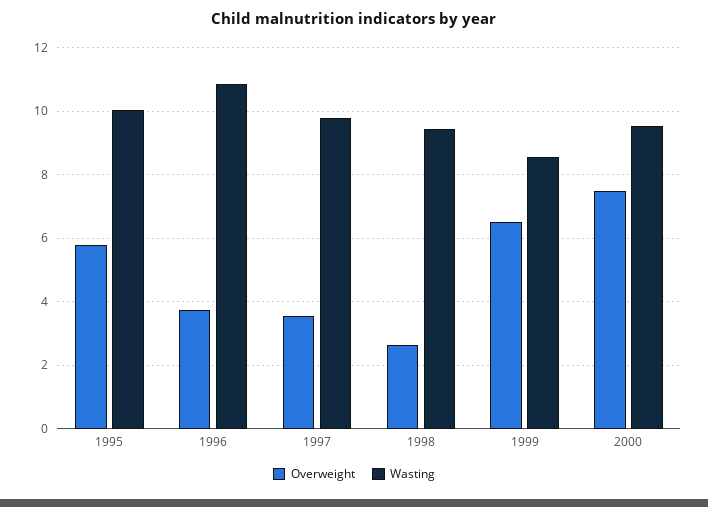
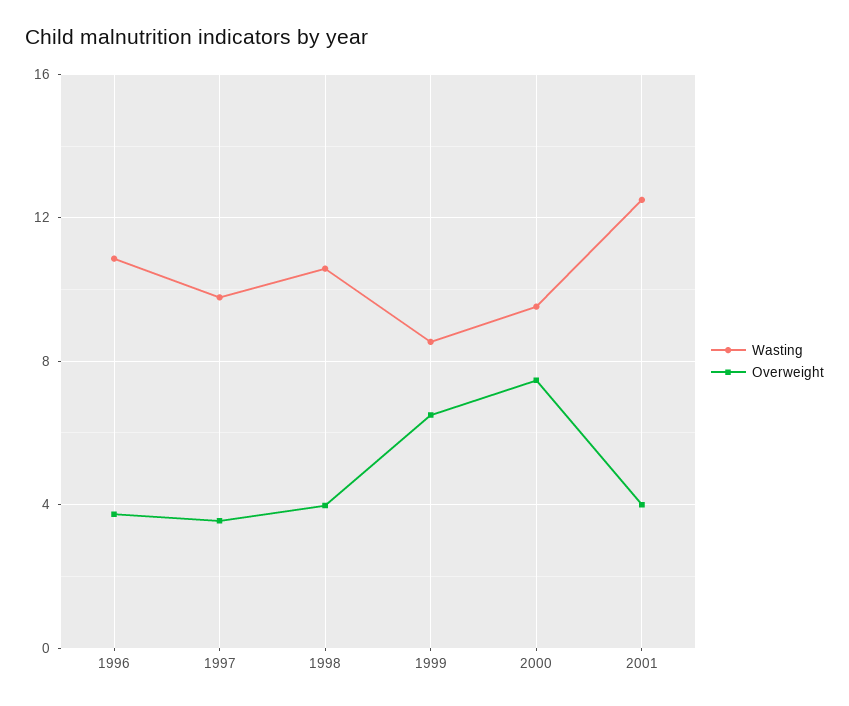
Overweight, 1995: 5.8 -> none
Wasting, 1995: 10 -> none
Overweight, 1998: 2.6 -> 4
Wasting, 1998: 9.4 -> 10.5
Wasting, 2001: none -> 12.5
Overweight, 2001: none -> 4

